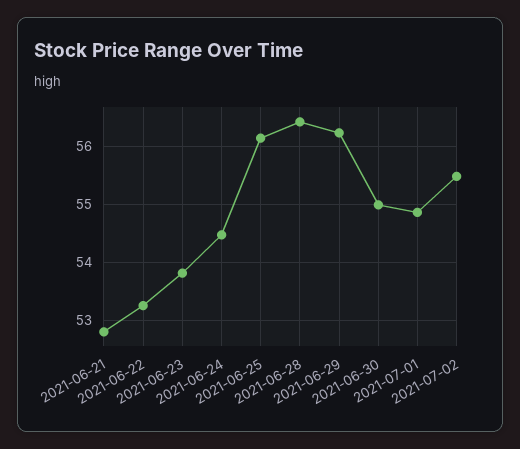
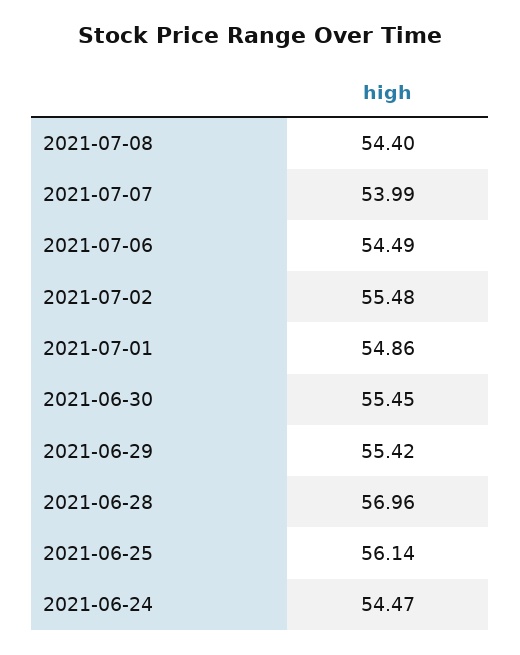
2021-06-21: 52.8 -> none
2021-06-22: 53.2 -> none
2021-06-23: 53.8 -> none
2021-06-28: 56.4 -> 56.96
2021-06-29: 56.2 -> 55.42
2021-06-30: 55 -> 55.45
2021-07-08: none -> 54.4
2021-07-07: none -> 53.99
2021-07-06: none -> 54.49

